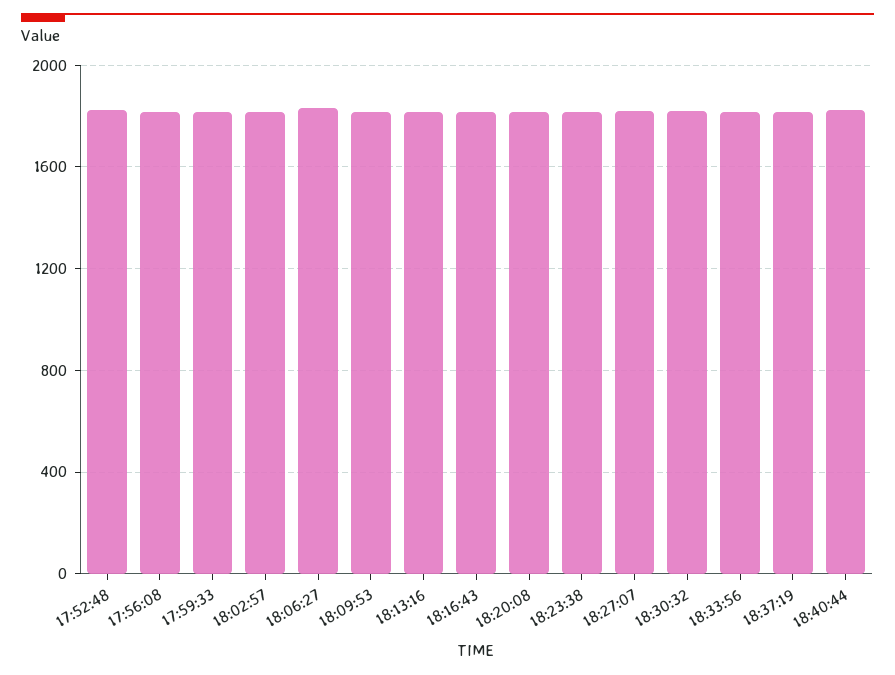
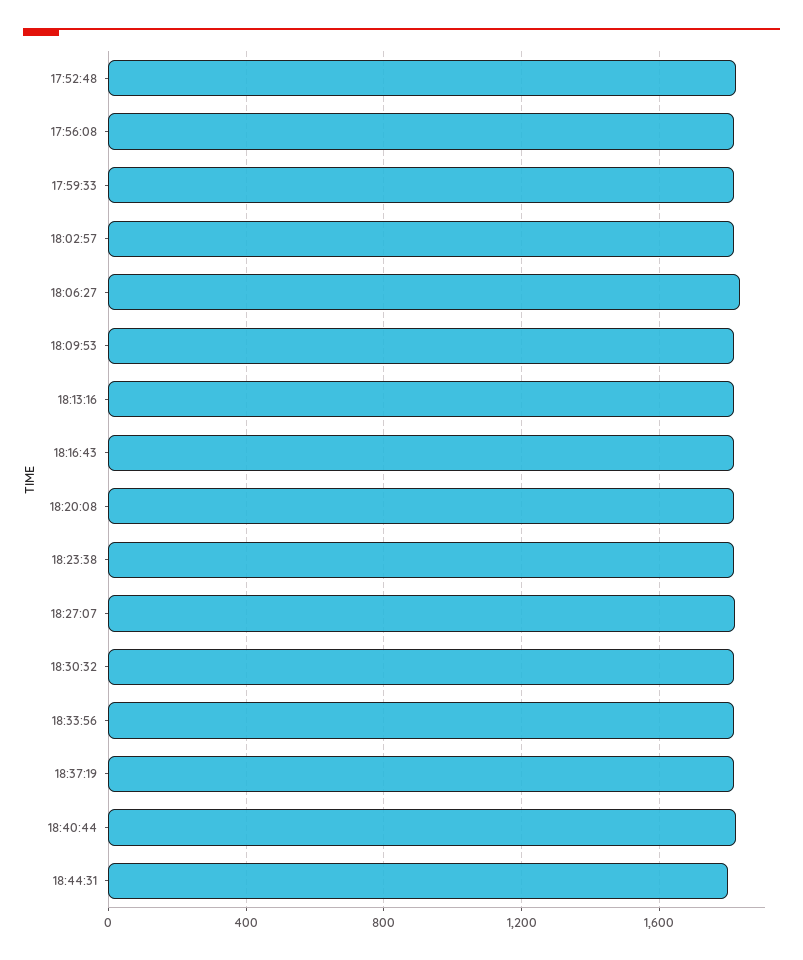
18:44:31: none -> 1800

